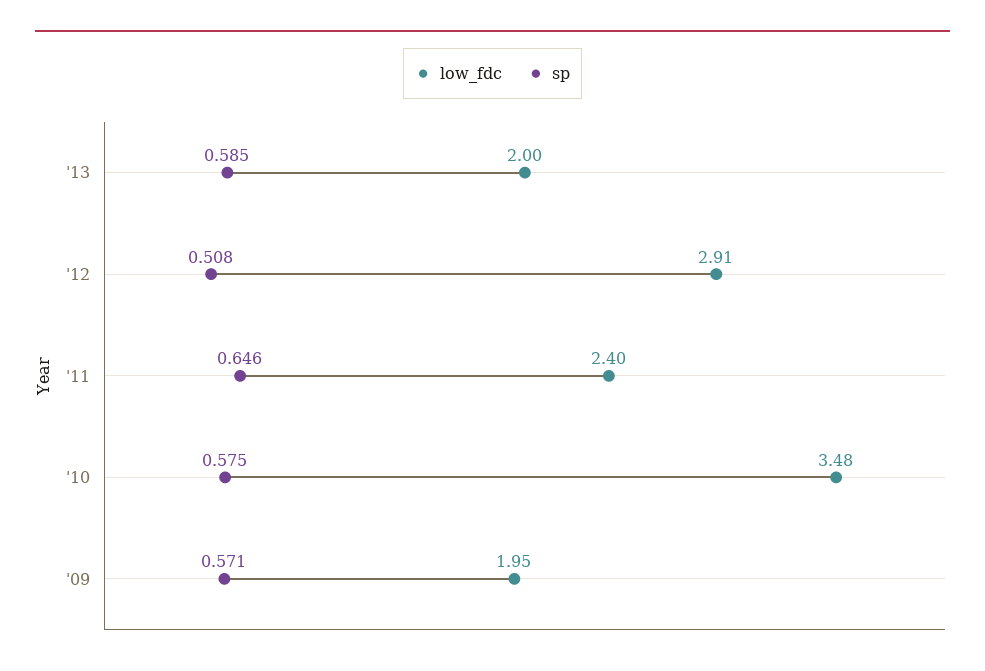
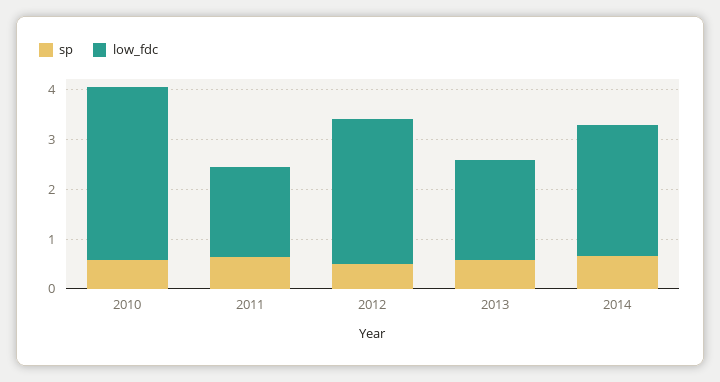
low_fdc, '11: 2.4 -> 1.8
low_fdc, '09: 1.95 -> none
sp, '09: 0.571 -> none
sp, 2014: none -> 0.6
low_fdc, 2014: none -> 2.6

